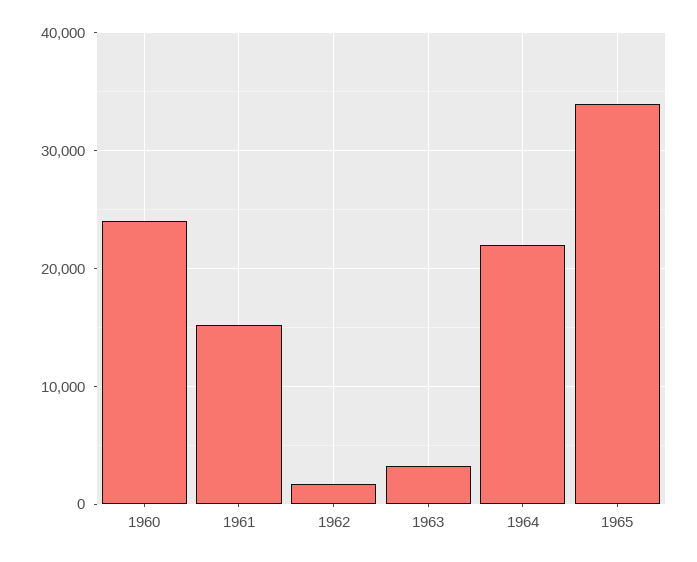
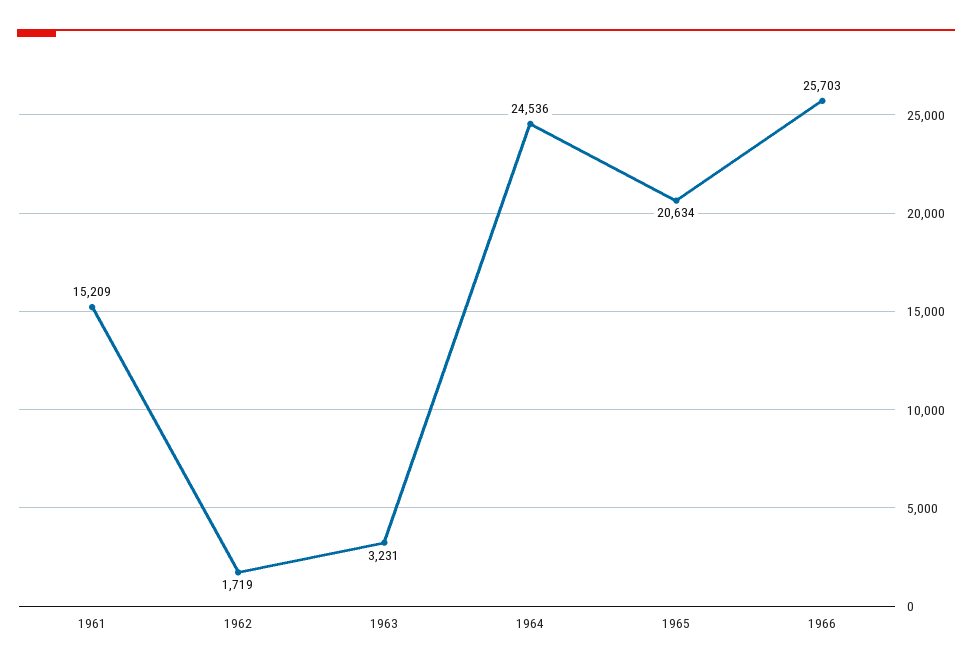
1960: 24000 -> none
1964: 22000 -> 24536
1965: 34000 -> 20634
1966: none -> 25703

